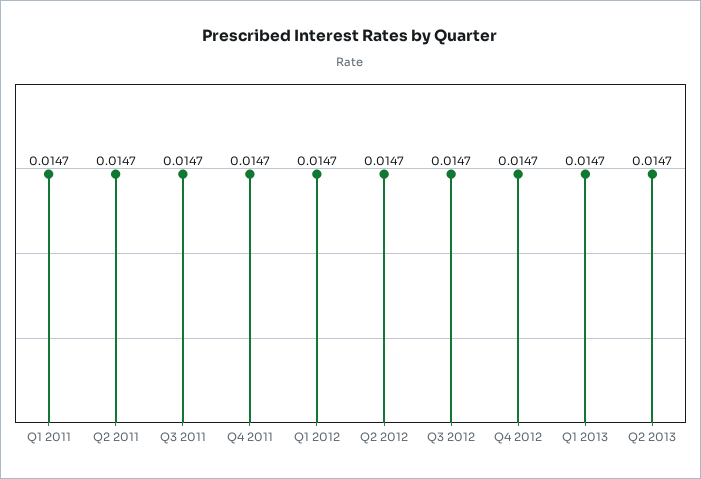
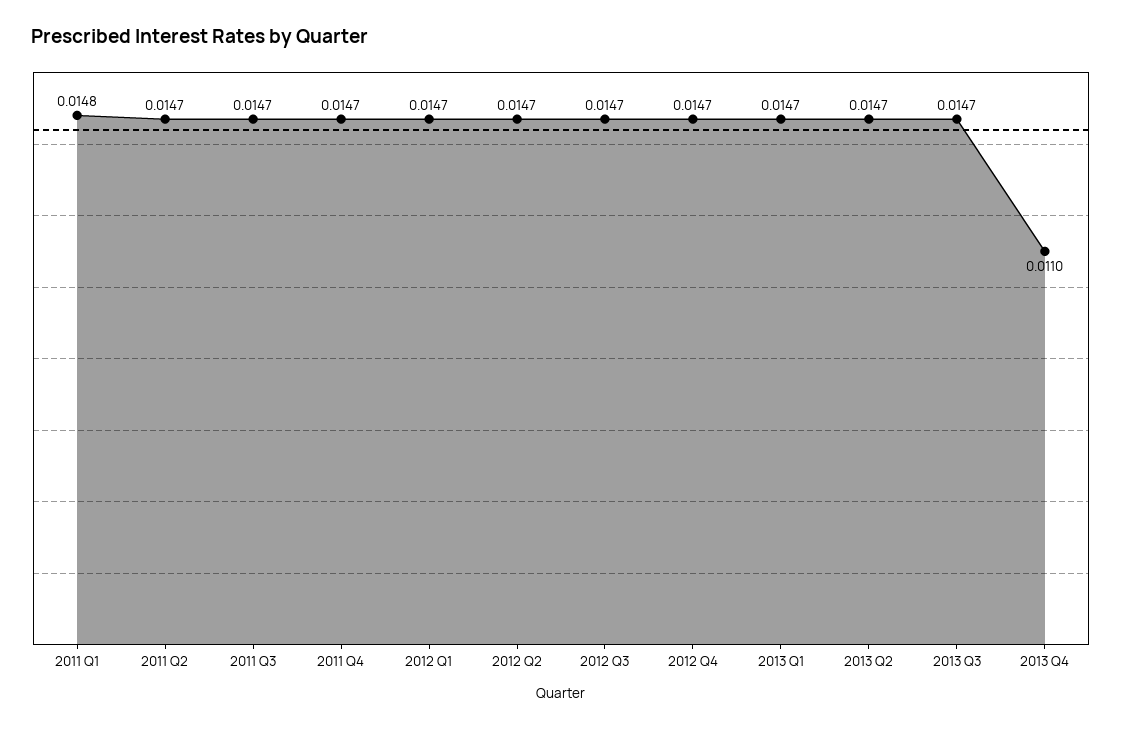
Q1 2011: 0.0147 -> 0.0148
2013 Q3: none -> 0.0147
2013 Q4: none -> 0.011

